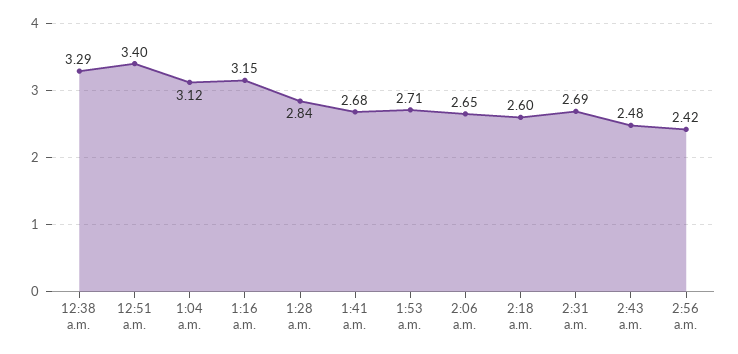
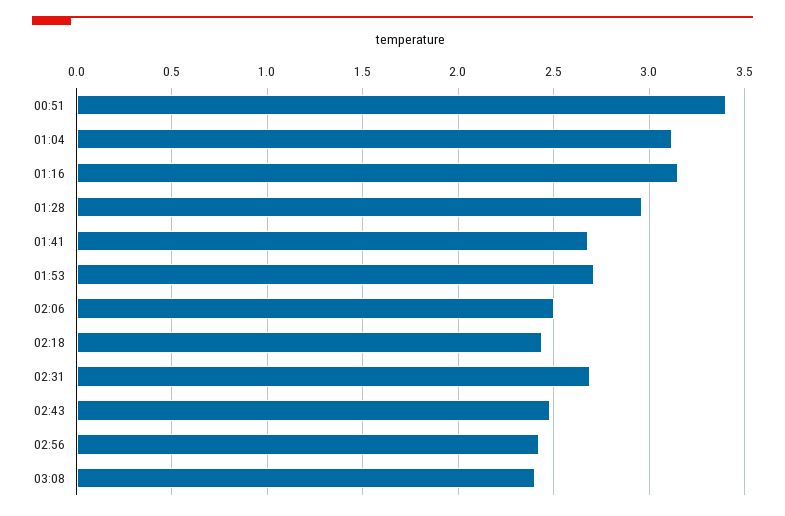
12:38 a.m.: 3.29 -> none
1:28 a.m.: 2.84 -> 2.95
2:06 a.m.: 2.65 -> 2.5
2:18 a.m.: 2.6 -> 2.45
03:08: none -> 2.4

